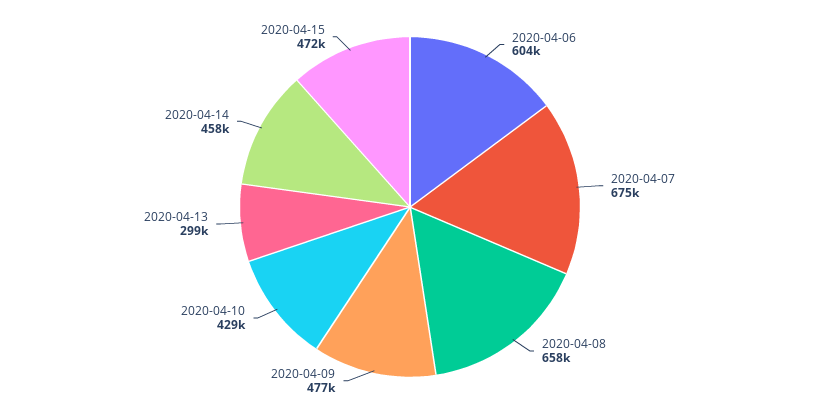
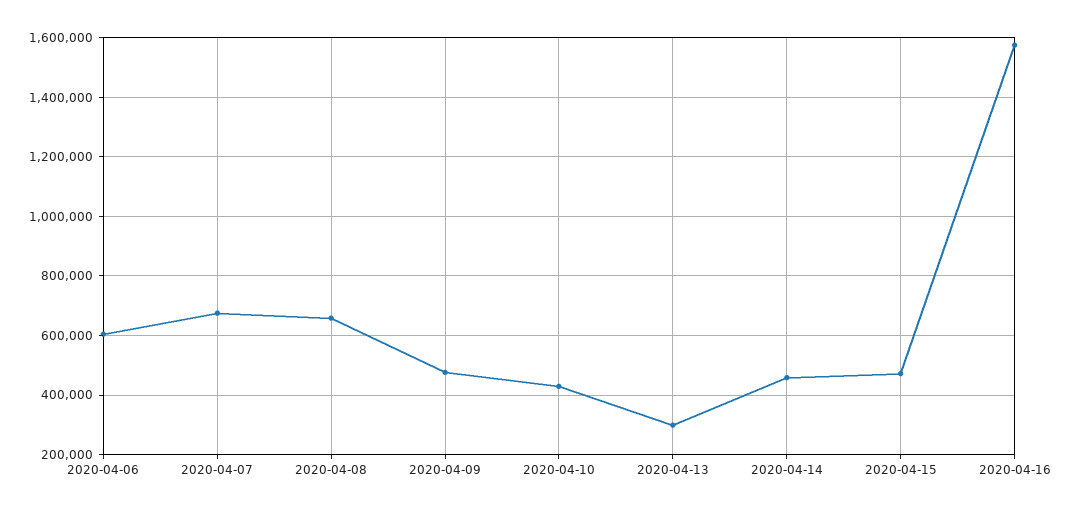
2020-04-16: none -> 1575000

